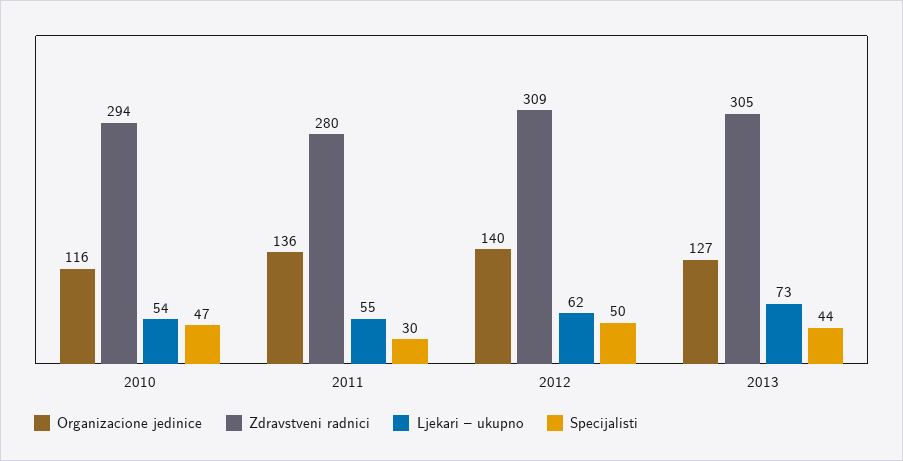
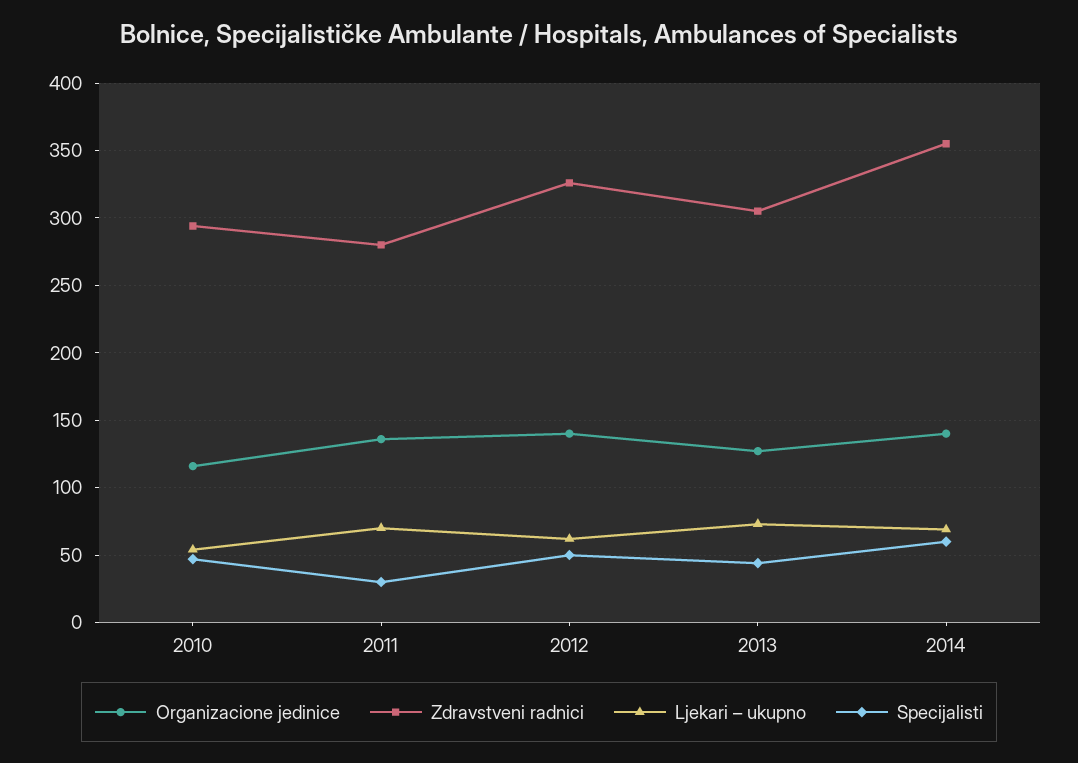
Ljekari – ukupno, 2011: 55 -> 70
Zdravstveni radnici, 2012: 309 -> 325
Organizacione jedinice, 2014: none -> 140
Zdravstveni radnici, 2014: none -> 355
Ljekari – ukupno, 2014: none -> 70
Specijalisti, 2014: none -> 60

